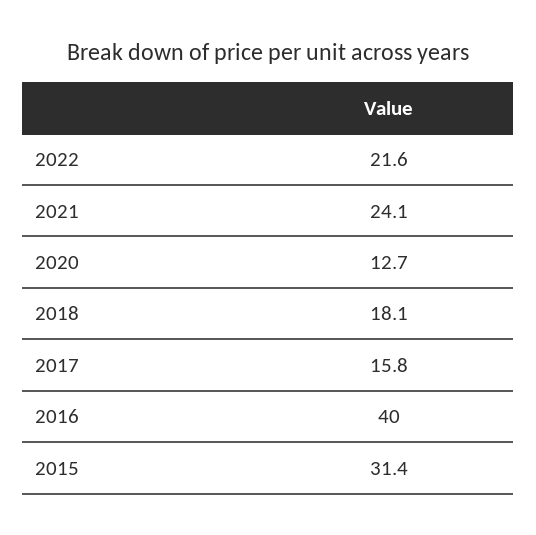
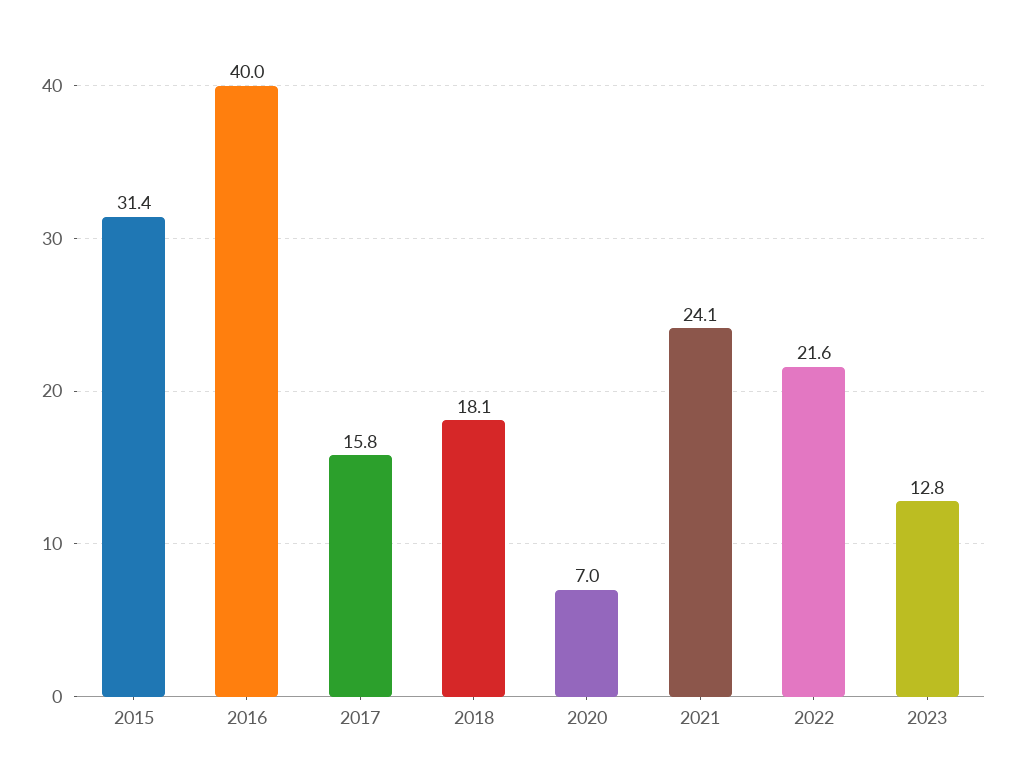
2020: 12.7 -> 7
2023: none -> 12.8

